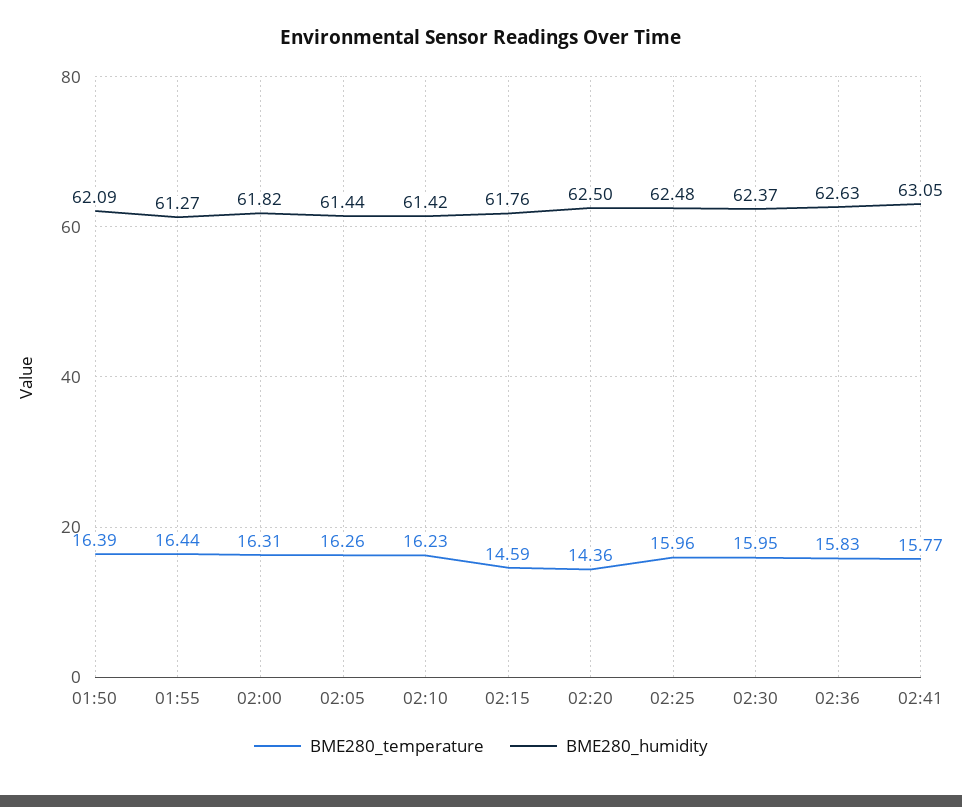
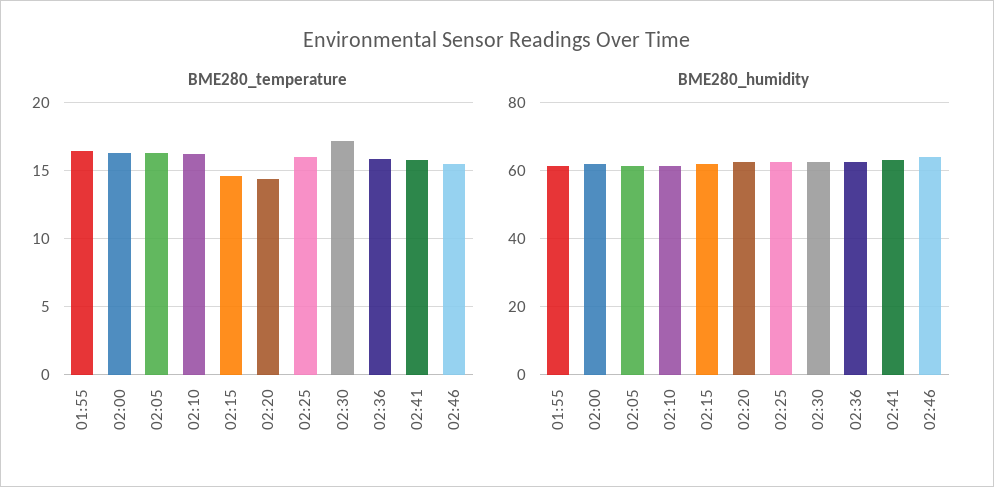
BME280_temperature, 01:50: 16.39 -> none
BME280_humidity, 01:50: 62.09 -> none
BME280_temperature, 02:30: 15.95 -> 17
BME280_temperature, 02:46: none -> 15.5
BME280_humidity, 02:46: none -> 64

